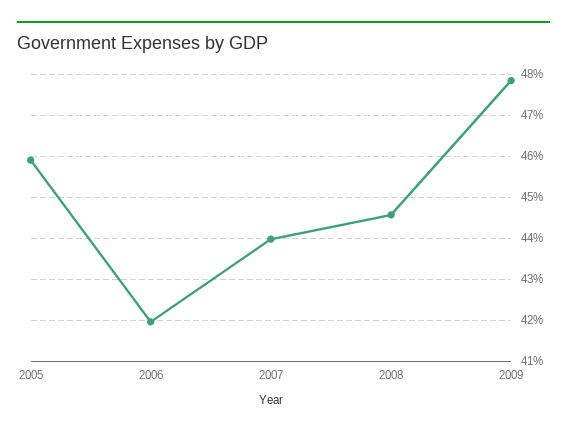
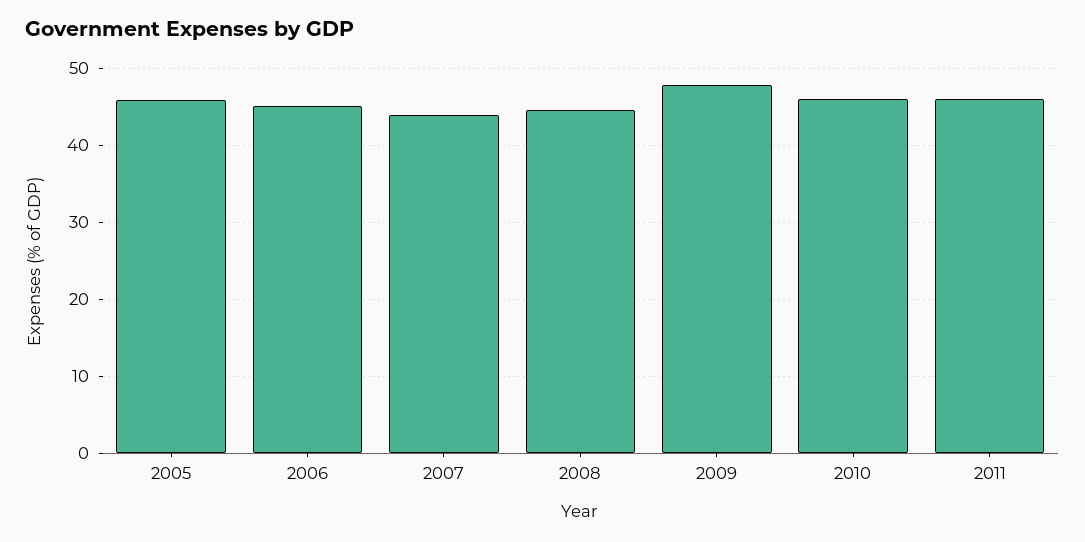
2006: 42 -> 45
2010: none -> 46
2011: none -> 46

